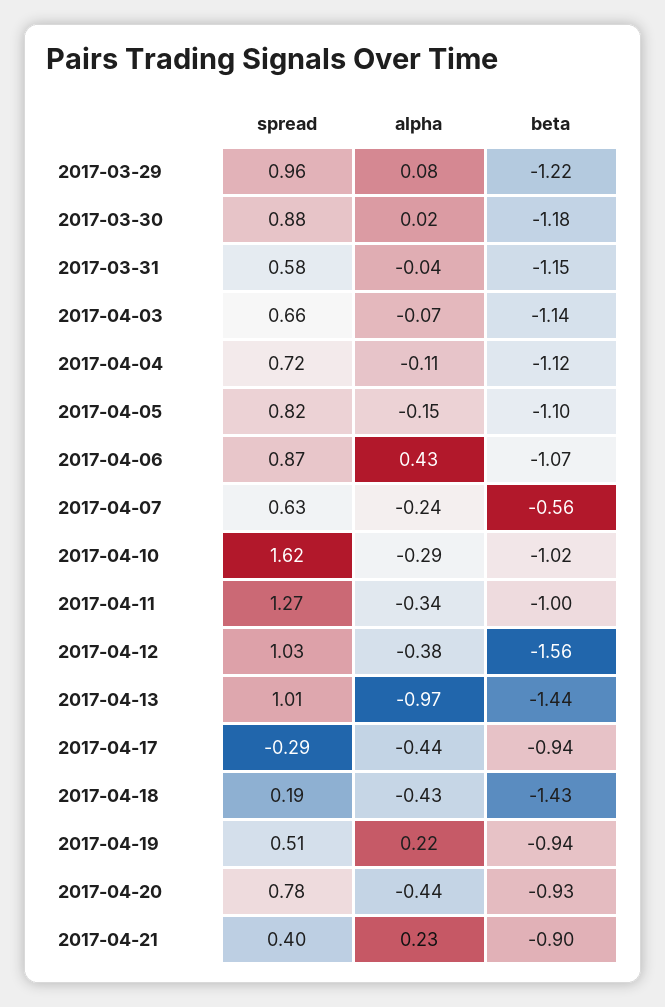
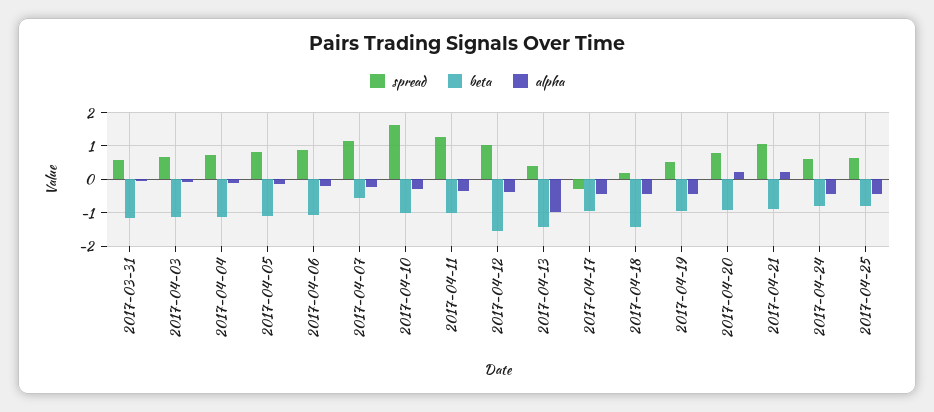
spread, 2017-03-29: 0.96 -> none
alpha, 2017-03-29: 0.08 -> none
beta, 2017-03-29: -1.22 -> none
spread, 2017-03-30: 0.88 -> none
alpha, 2017-03-30: 0.02 -> none
beta, 2017-03-30: -1.18 -> none
alpha, 2017-04-06: 0.43 -> -0.2
spread, 2017-04-07: 0.63 -> 1.2
spread, 2017-04-13: 1.01 -> 0.4
alpha, 2017-04-19: 0.22 -> -0.4
alpha, 2017-04-20: -0.44 -> 0.2
spread, 2017-04-21: 0.4 -> 1
spread, 2017-04-24: none -> 0.6
beta, 2017-04-24: none -> -0.8
alpha, 2017-04-24: none -> -0.4
spread, 2017-04-25: none -> 0.6
beta, 2017-04-25: none -> -0.8
alpha, 2017-04-25: none -> -0.4

